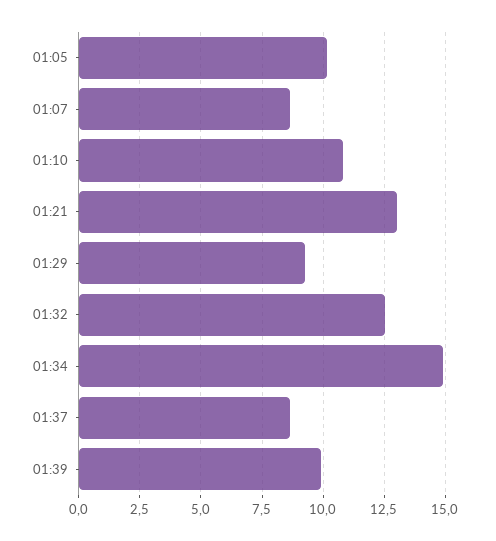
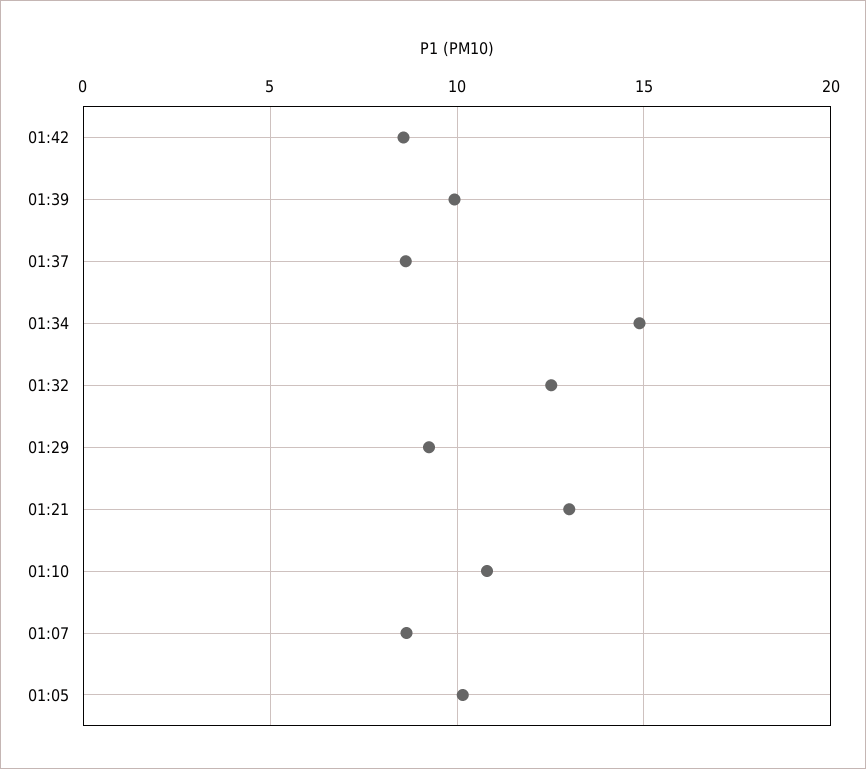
01:42: none -> 8.5

